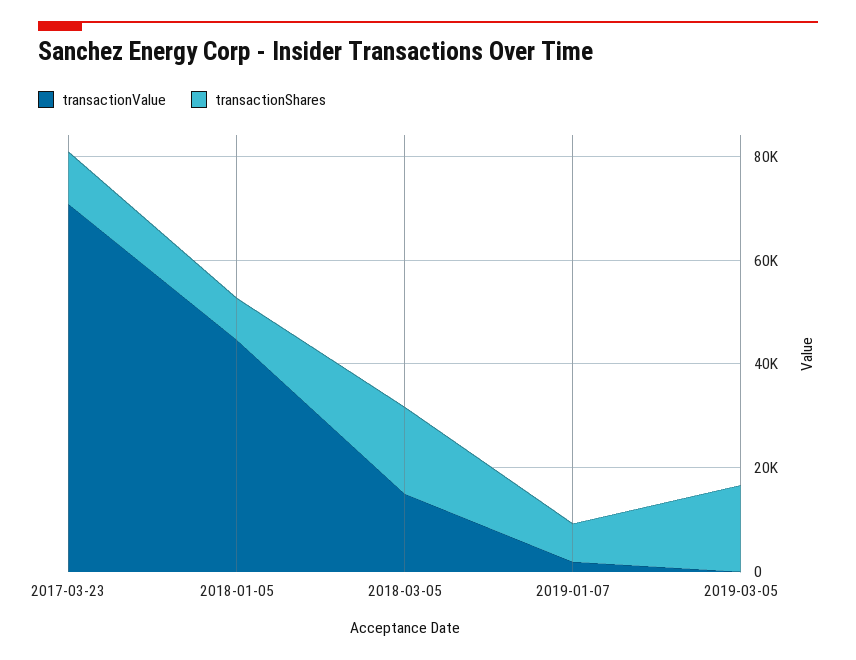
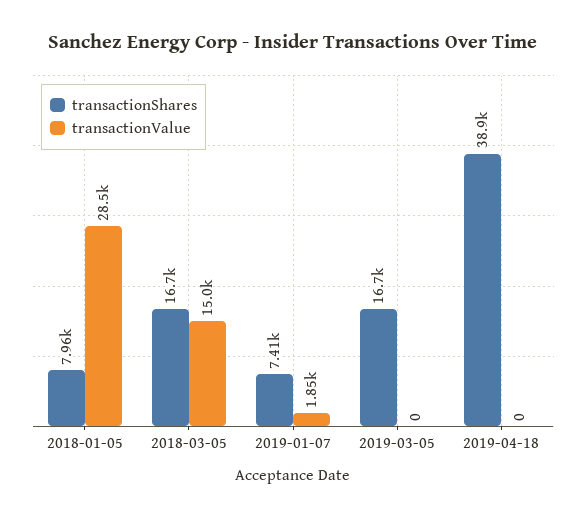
transactionValue, 2017-03-23: 70000 -> none
transactionShares, 2017-03-23: 10000 -> none
transactionValue, 2018-01-05: 45000 -> 28500
transactionShares, 2019-04-18: none -> 38900
transactionValue, 2019-04-18: none -> 0

